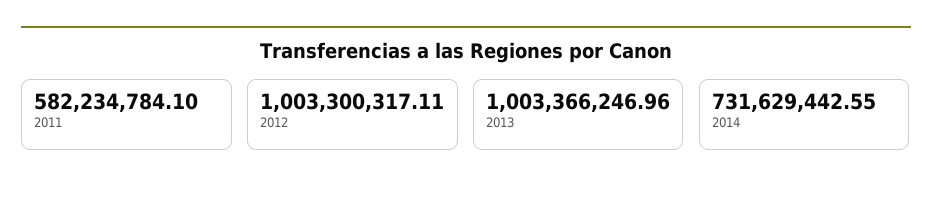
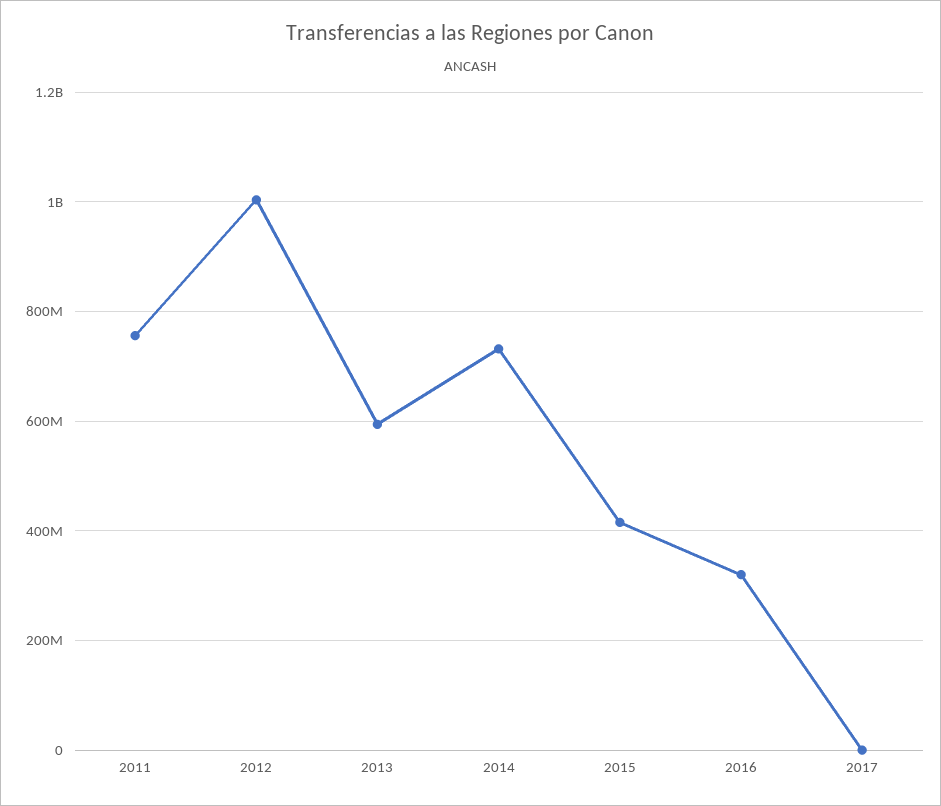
2011: 582234784.1 -> 760000000
2013: 1003366246.96 -> 600000000
2015: none -> 420000000
2016: none -> 320000000
2017: none -> 0

